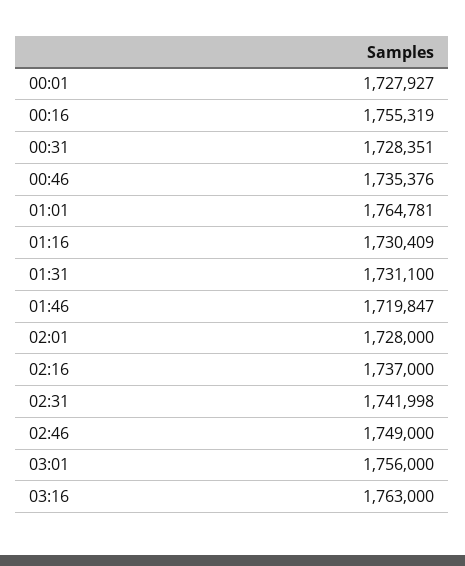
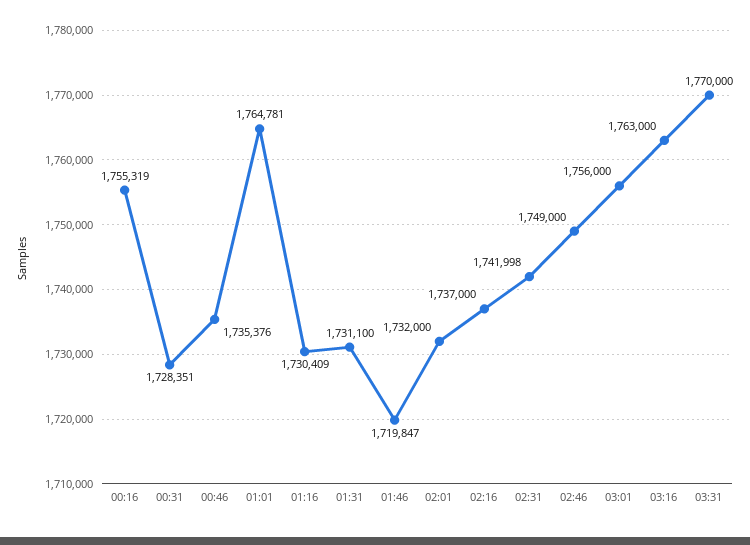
00:01: 1727927 -> none
02:01: 1728000 -> 1732000
03:31: none -> 1770000

